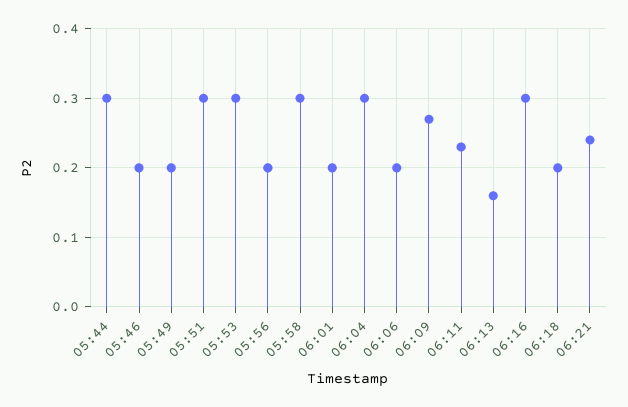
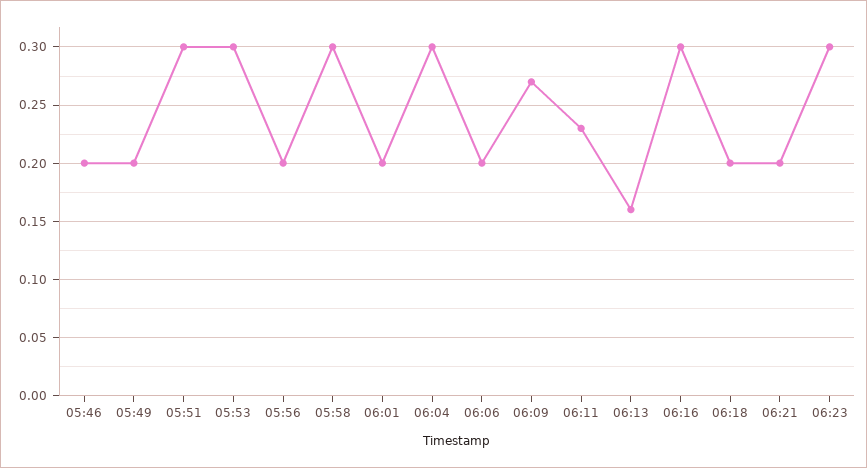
05:44: 0.3 -> none
06:21: 0.24 -> 0.2
06:23: none -> 0.3

